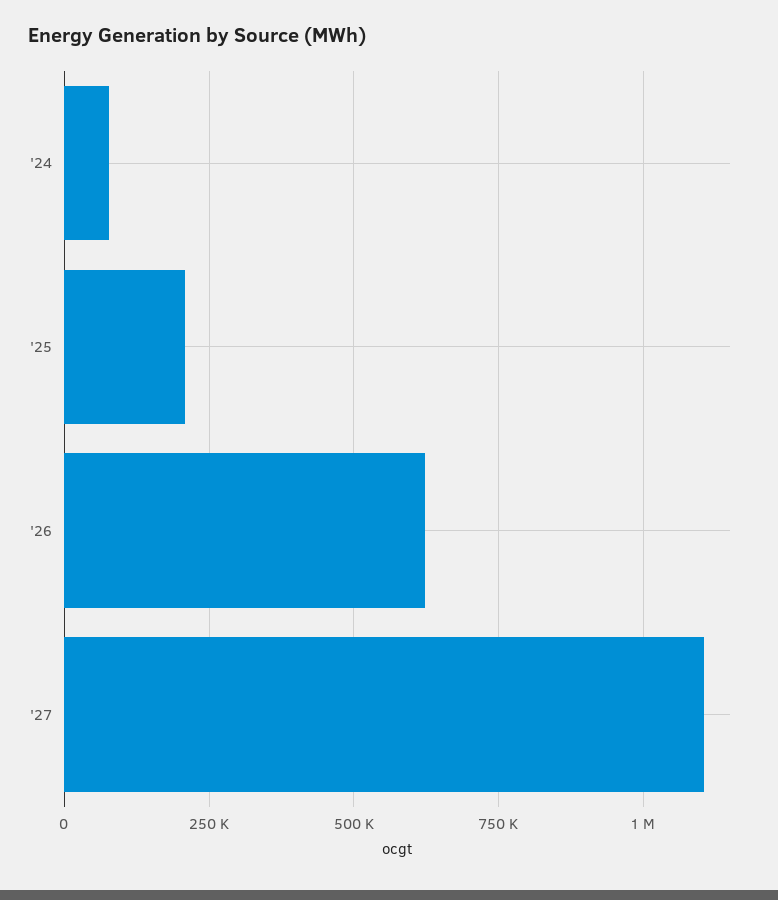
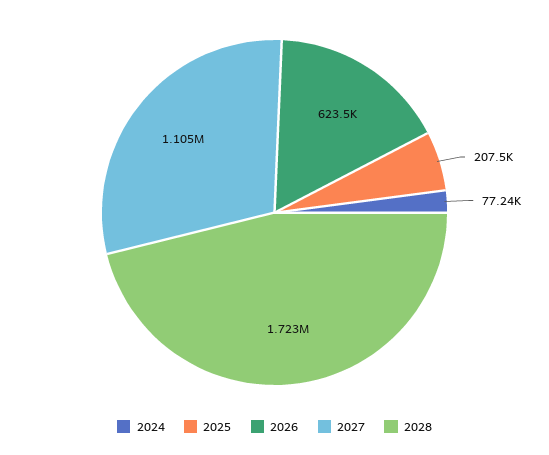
2028: none -> 1723000

